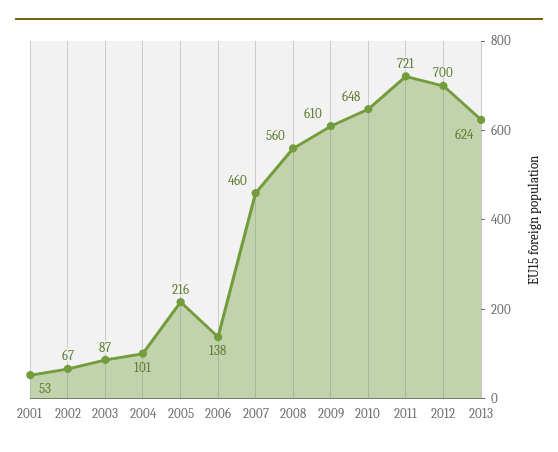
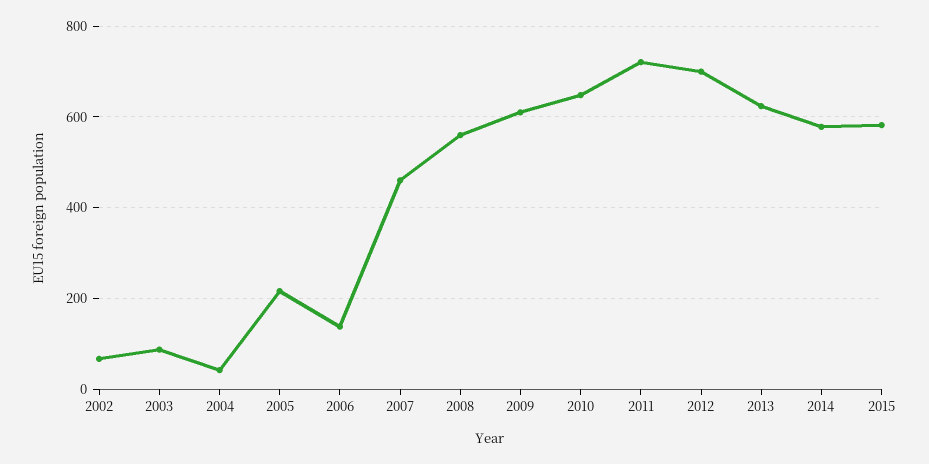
2001: 53 -> none
2004: 101 -> 40
2014: none -> 580
2015: none -> 580

